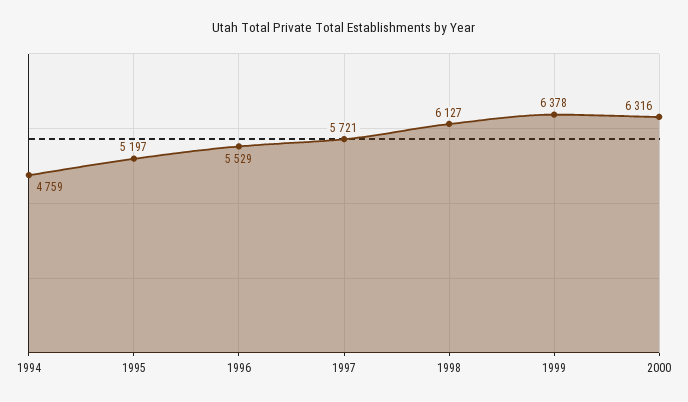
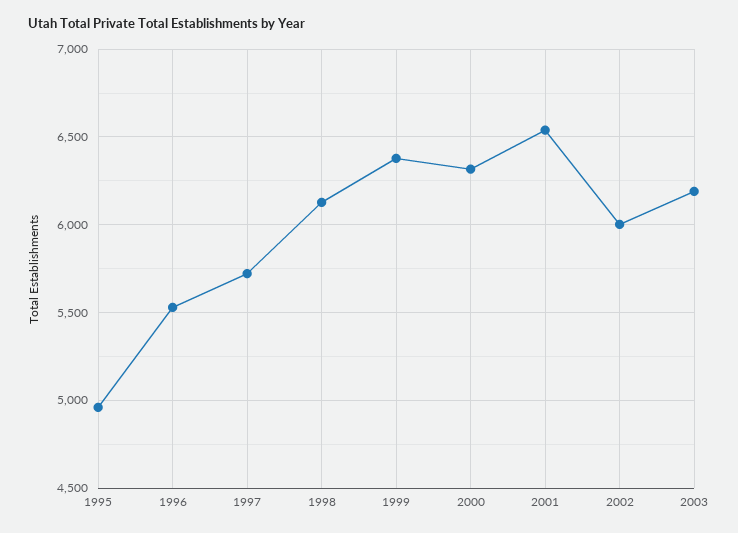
1994: 4759 -> none
1995: 5197 -> 4950
2001: none -> 6550
2002: none -> 6000
2003: none -> 6200

